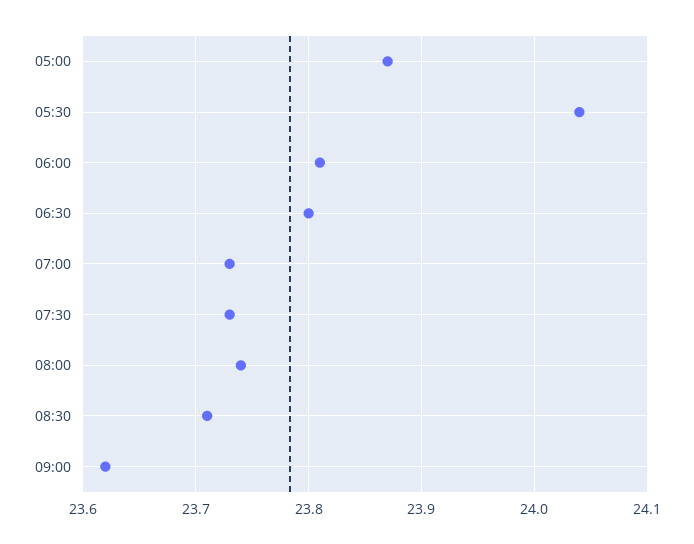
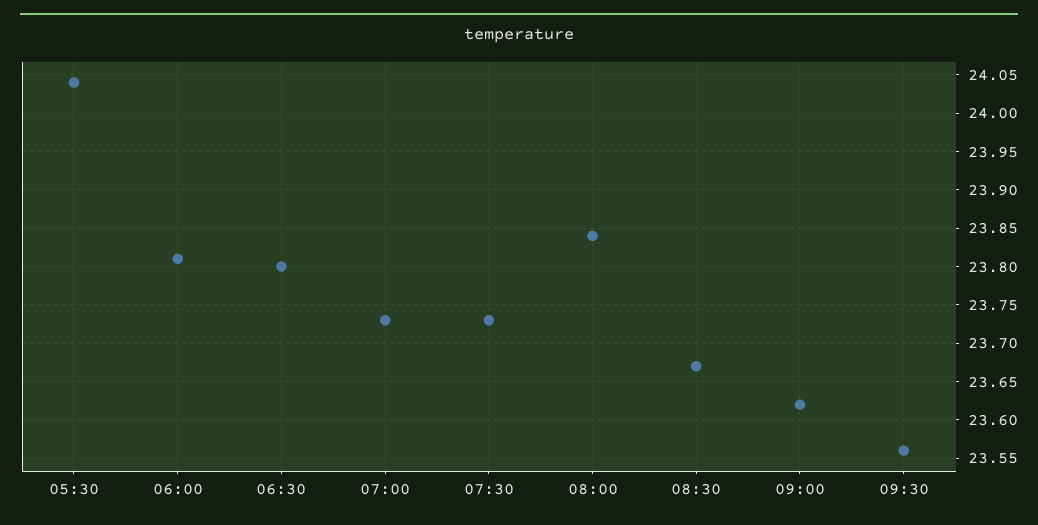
05:00: 23.87 -> none
08:00: 23.74 -> 23.84
08:30: 23.71 -> 23.67
09:30: none -> 23.56

